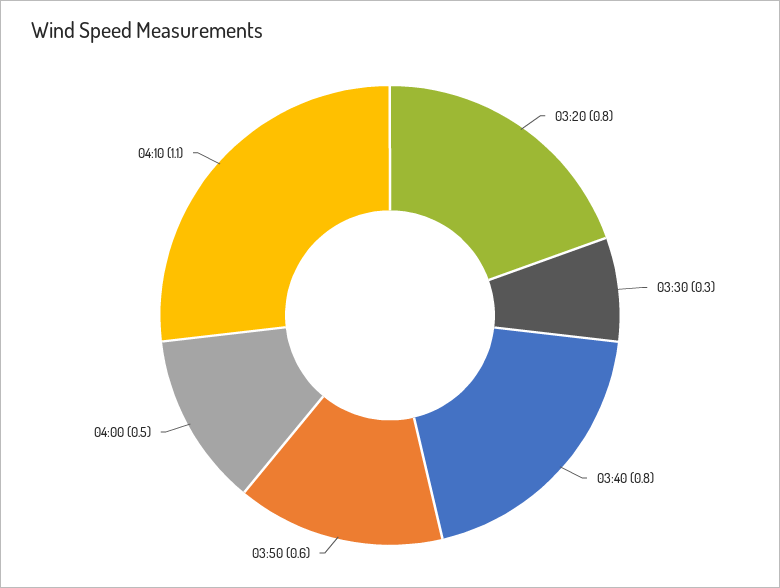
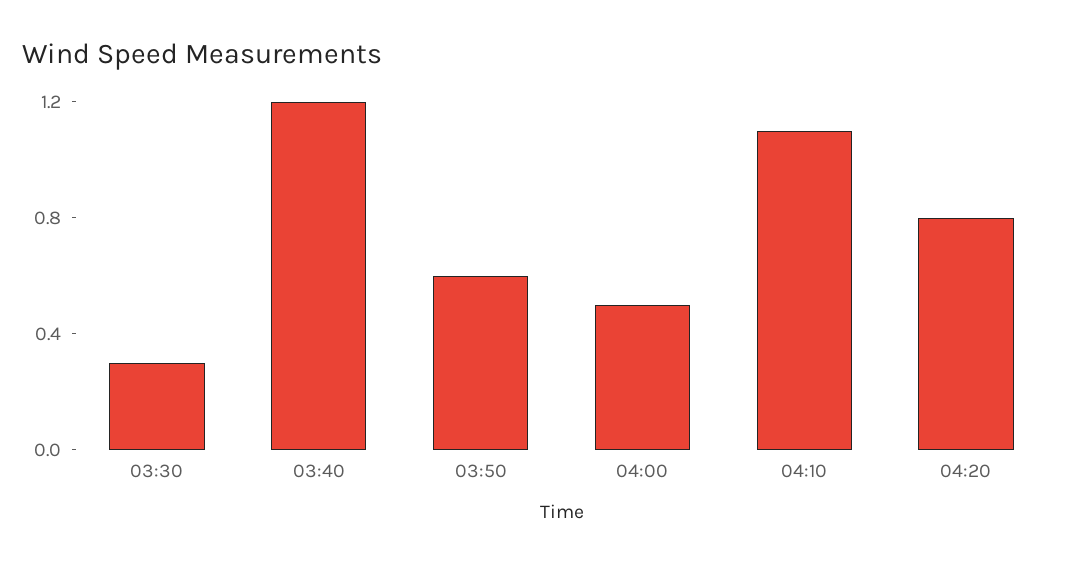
03:20: 0.8 -> none
03:40: 0.8 -> 1.2
04:20: none -> 0.8

